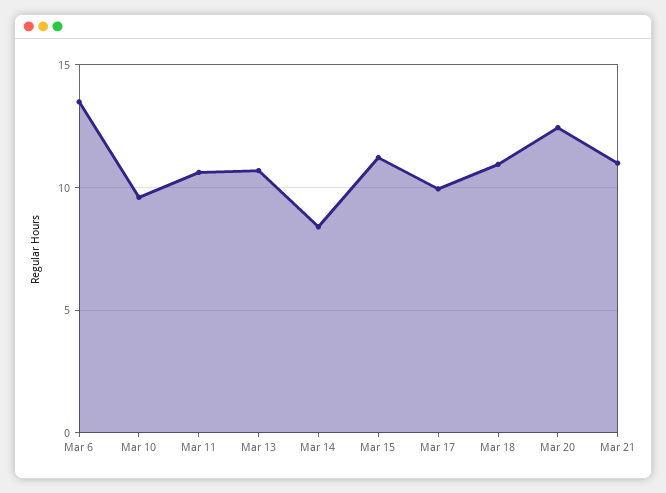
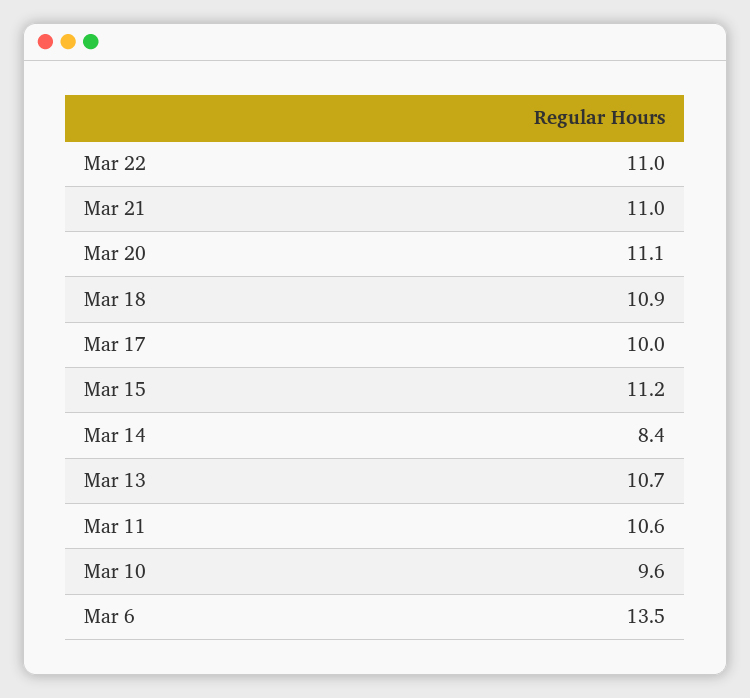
Mar 20: 12.5 -> 11.1
Mar 22: none -> 11

